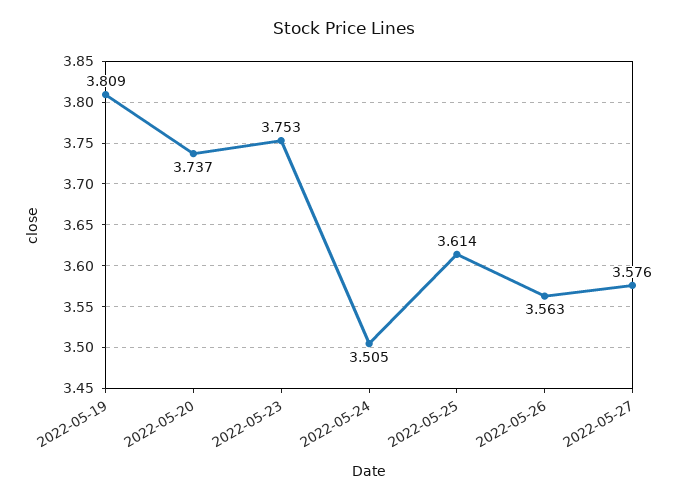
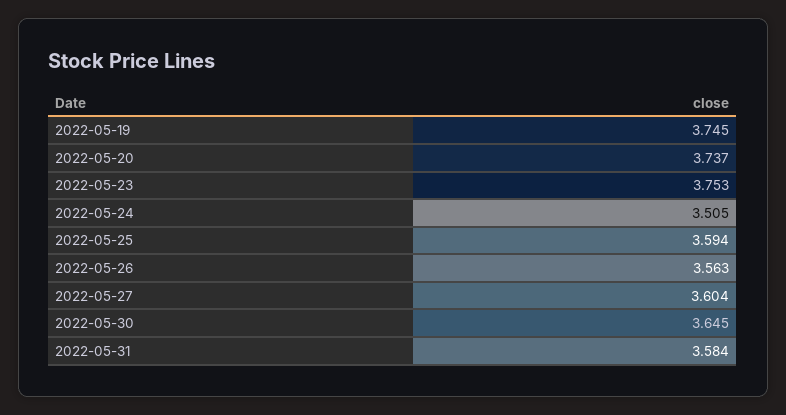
2022-05-19: 3.809 -> 3.745
2022-05-25: 3.614 -> 3.594
2022-05-27: 3.576 -> 3.604
2022-05-30: none -> 3.645
2022-05-31: none -> 3.584

